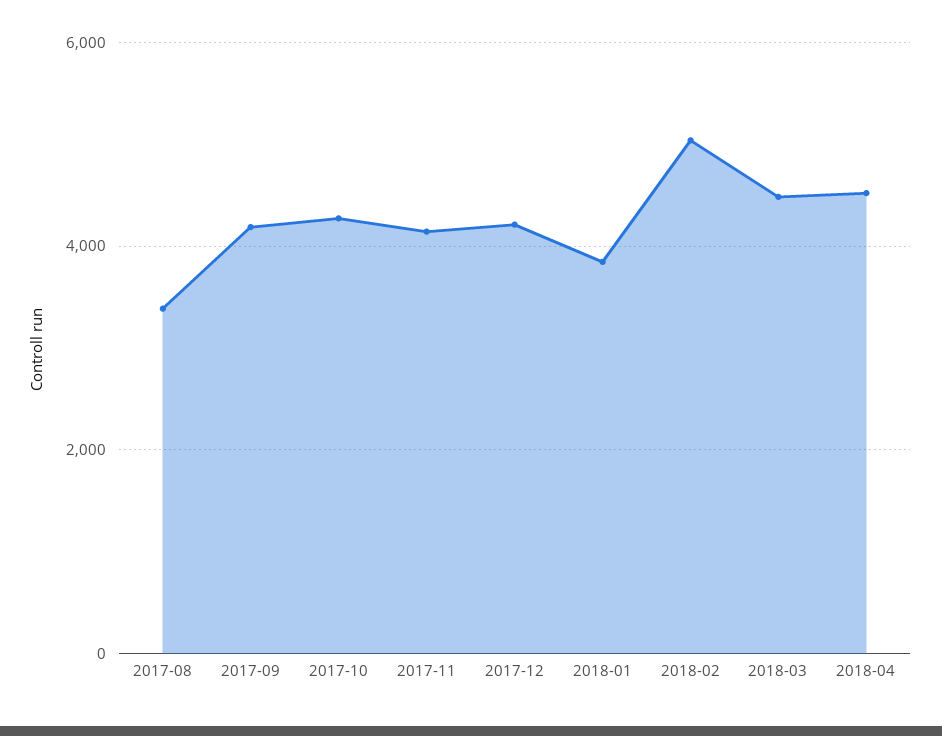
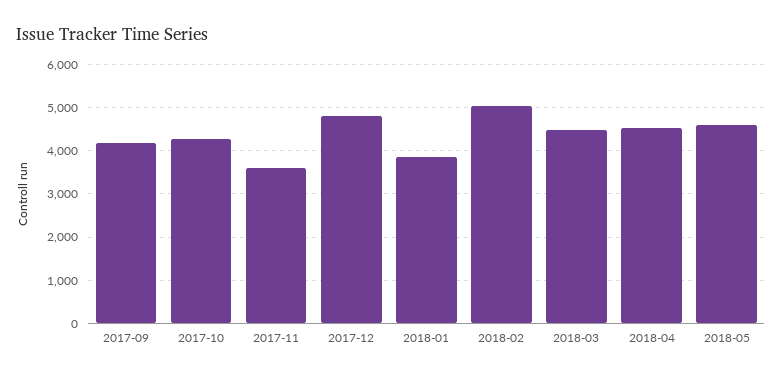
2017-08: 3400 -> none
2017-11: 4200 -> 3600
2017-12: 4200 -> 4800
2018-05: none -> 4600

